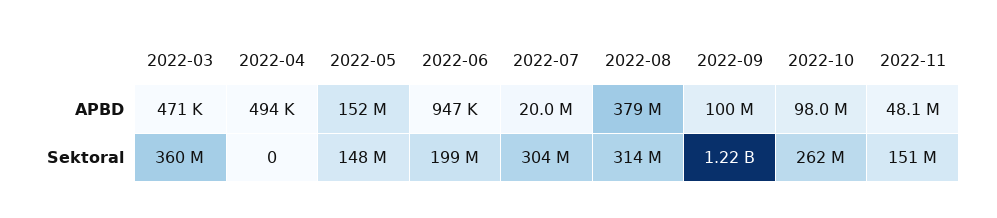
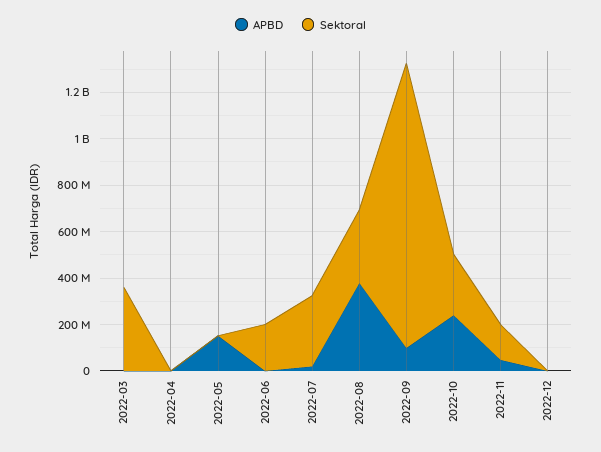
APBD, 2022-10: 98000000 -> 250000000
Sektoral, 2022-05: 148000000 -> 0
APBD, 2022-12: none -> 0
Sektoral, 2022-12: none -> 0

